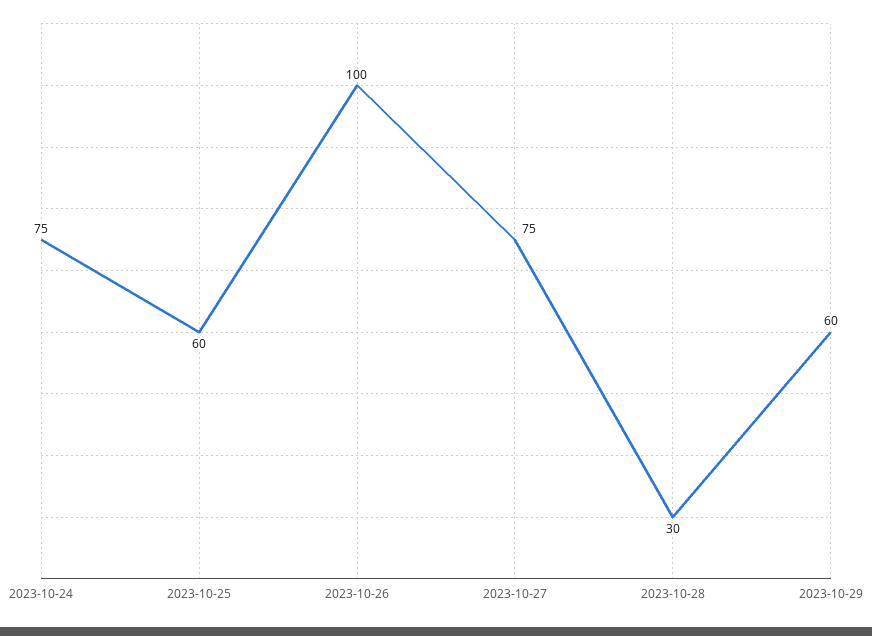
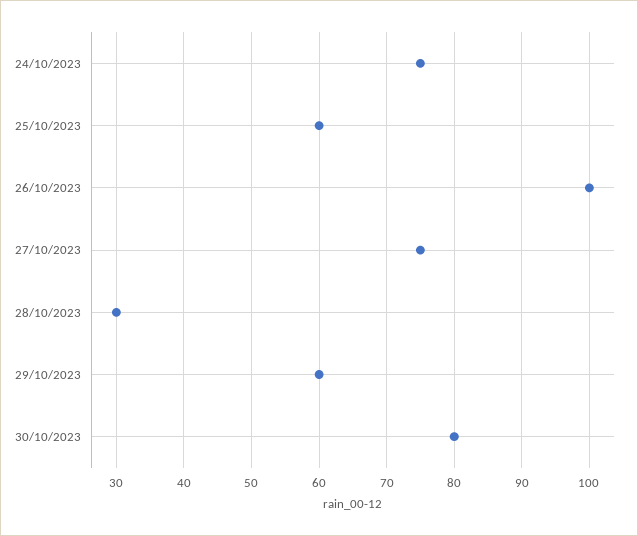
30/10/2023: none -> 80

